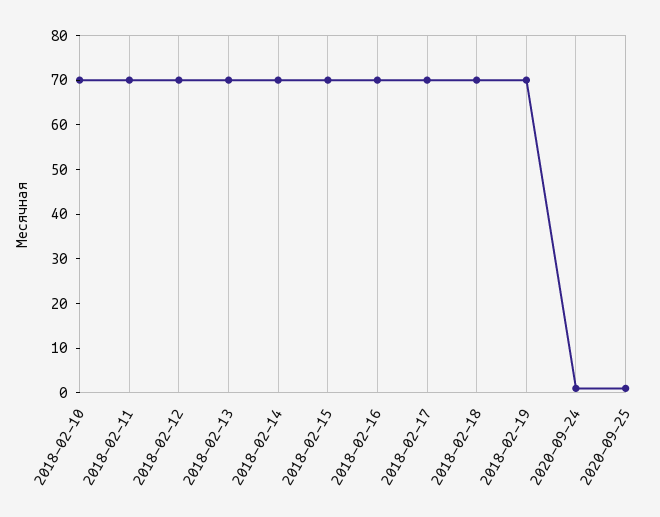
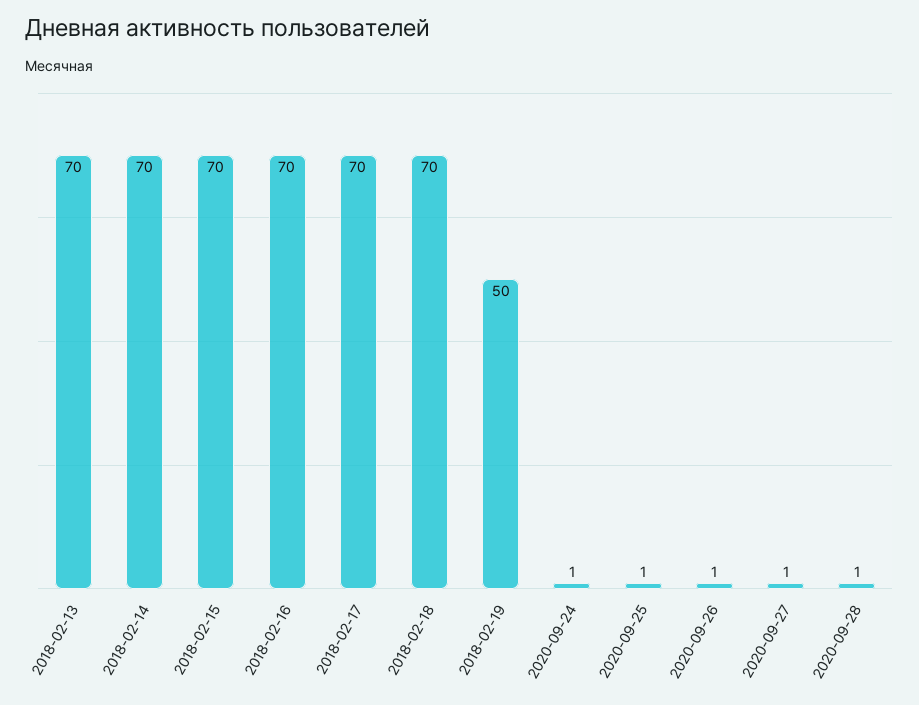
2018-02-10: 70 -> none
2018-02-11: 70 -> none
2018-02-12: 70 -> none
2018-02-19: 70 -> 50
2020-09-26: none -> 1
2020-09-27: none -> 1
2020-09-28: none -> 1

